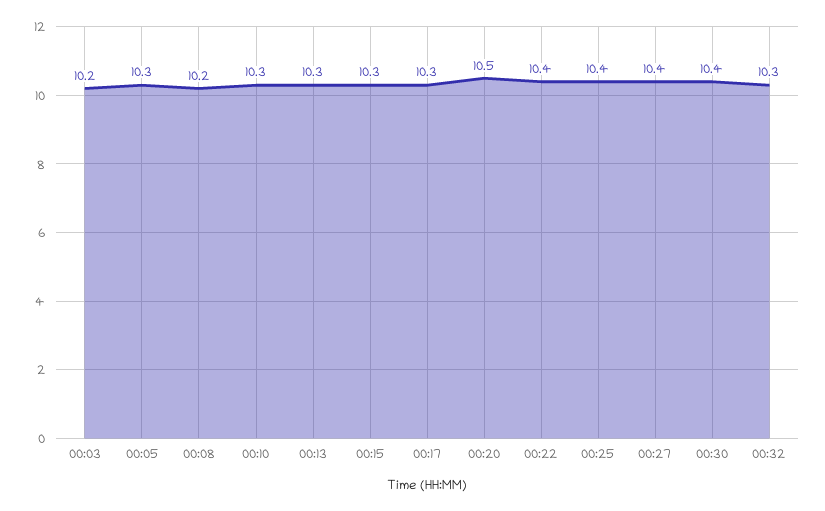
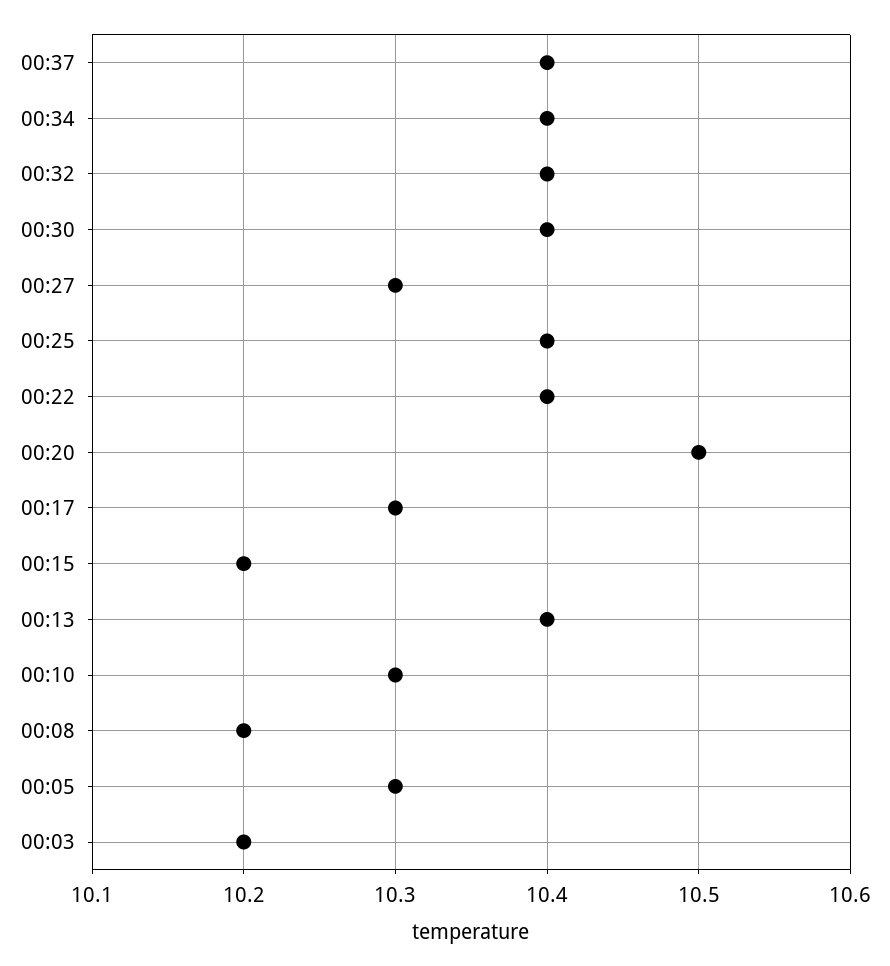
00:13: 10.3 -> 10.4
00:15: 10.3 -> 10.2
00:27: 10.4 -> 10.3
00:32: 10.3 -> 10.4
00:37: none -> 10.4
00:34: none -> 10.4

